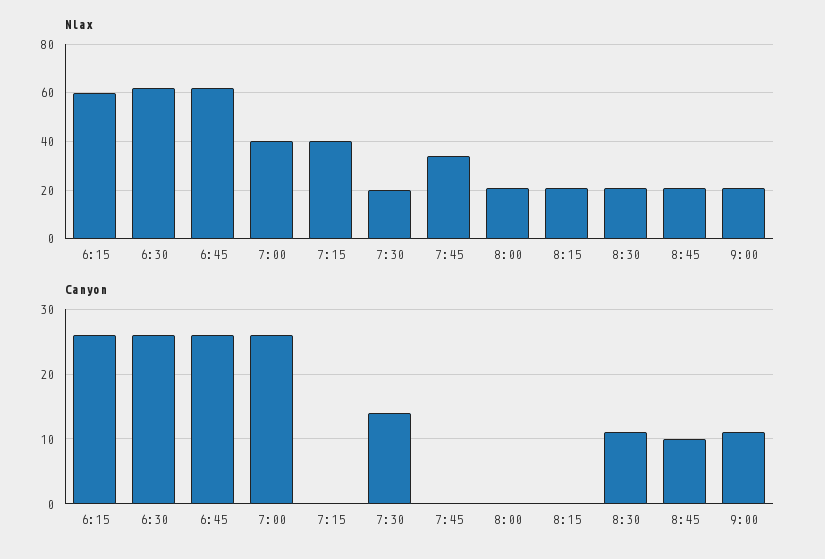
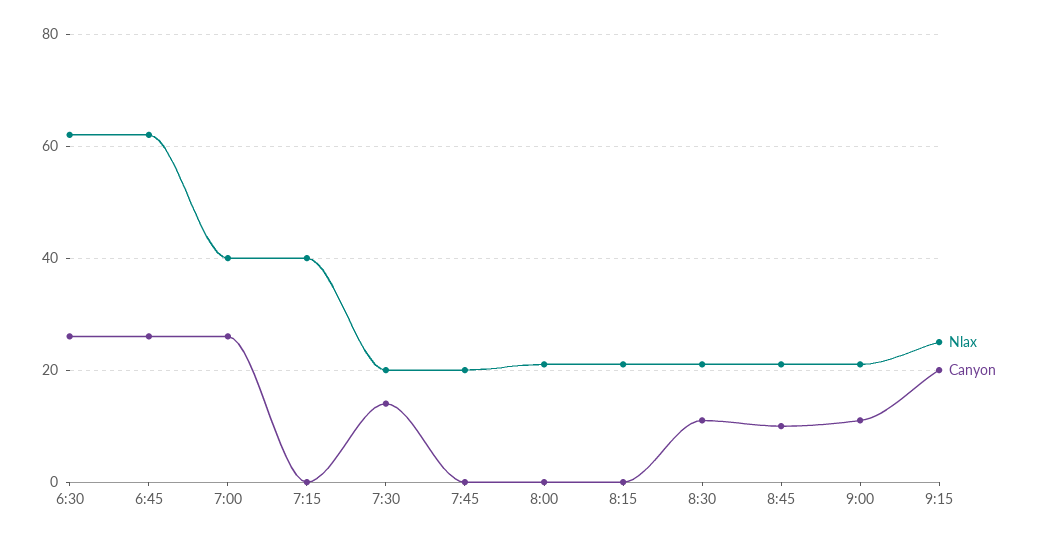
Nlax, 6:15: 60 -> none
Nlax, 7:45: 35 -> 20
Canyon, 6:15: 26 -> none
Nlax, 9:15: none -> 25
Canyon, 9:15: none -> 20

